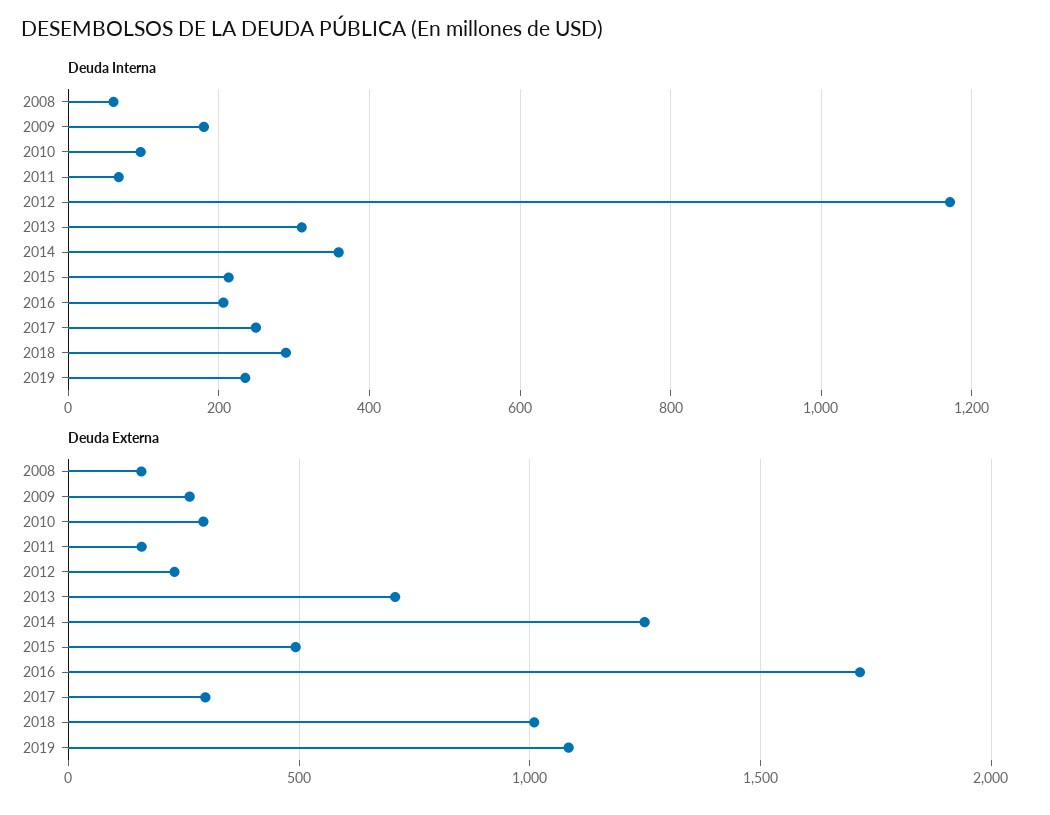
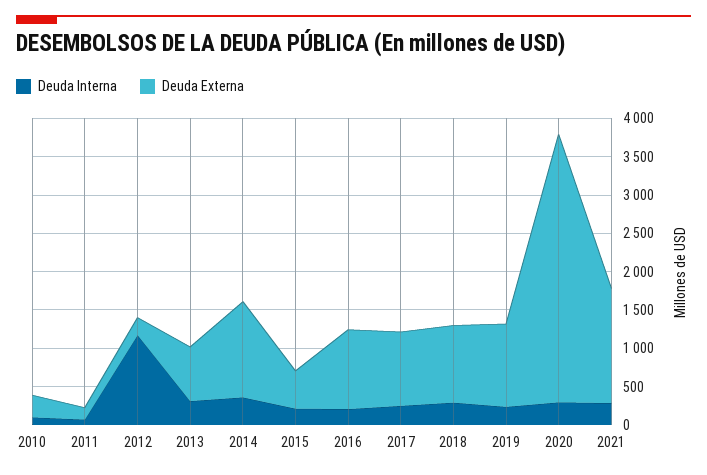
Deuda Interna, 2008: 60 -> none
Deuda Interna, 2009: 180 -> none
Deuda Externa, 2008: 150 -> none
Deuda Externa, 2009: 250 -> none
Deuda Externa, 2016: 1700 -> 1000
Deuda Externa, 2017: 300 -> 1000
Deuda Interna, 2020: none -> 250
Deuda Externa, 2020: none -> 3500
Deuda Interna, 2021: none -> 250
Deuda Externa, 2021: none -> 1500

